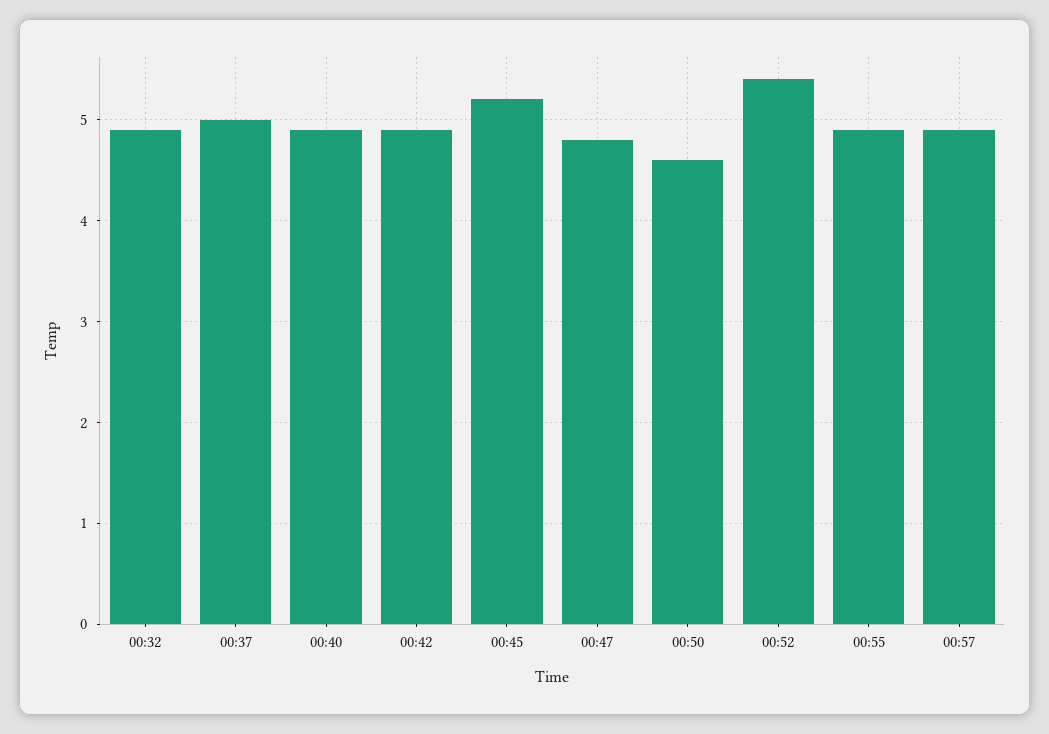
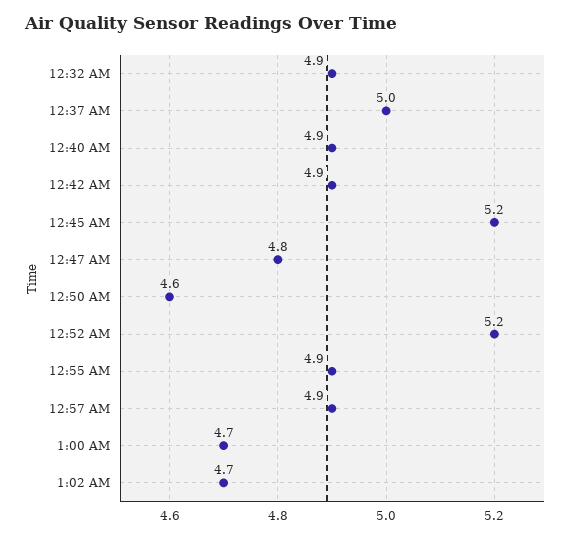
00:52: 5.4 -> 5.2
1:00 AM: none -> 4.7
1:02 AM: none -> 4.7

